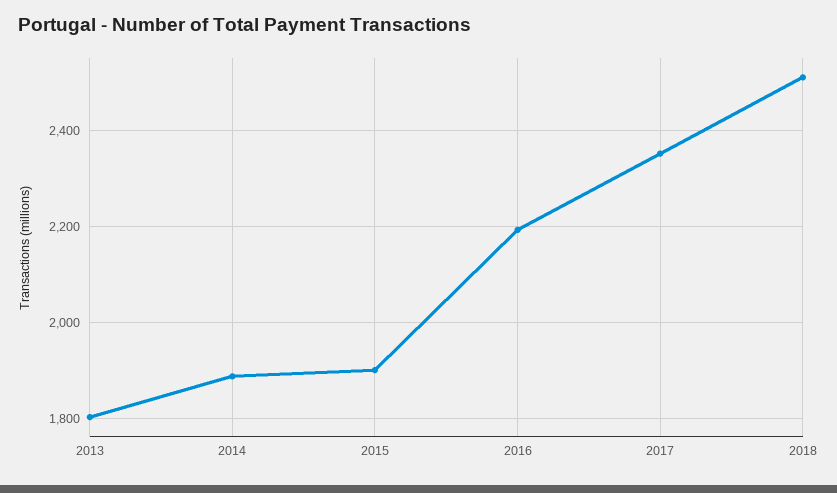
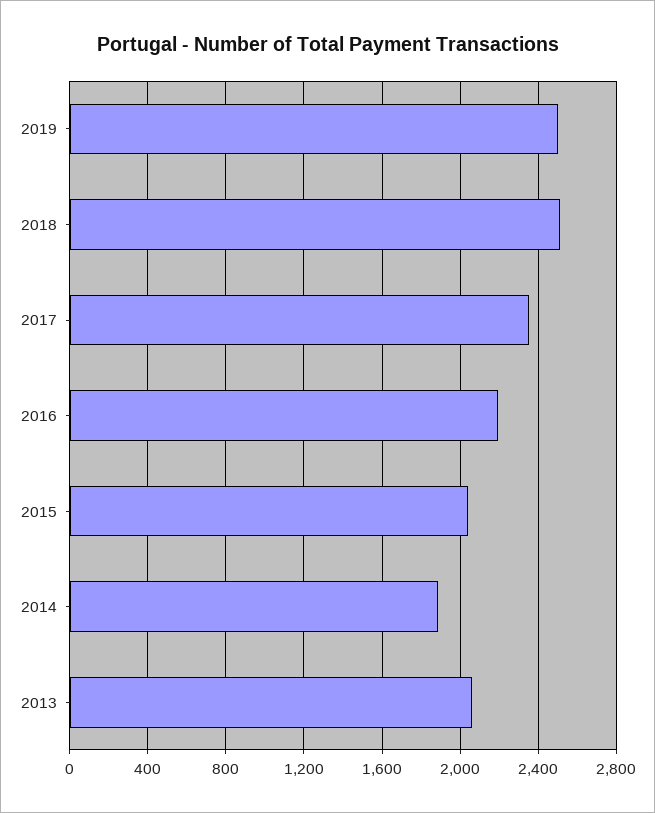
2013: 1800 -> 2050
2015: 1900 -> 2050
2019: none -> 2500

